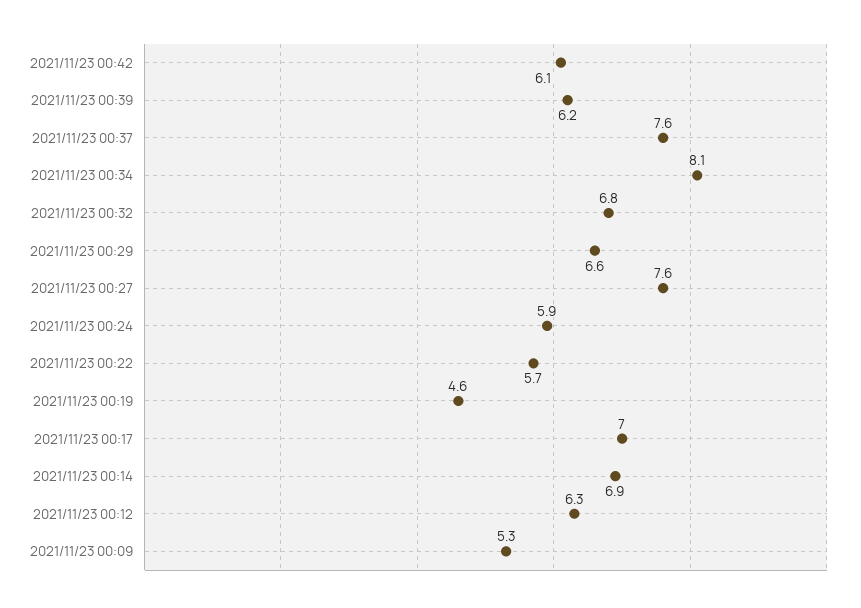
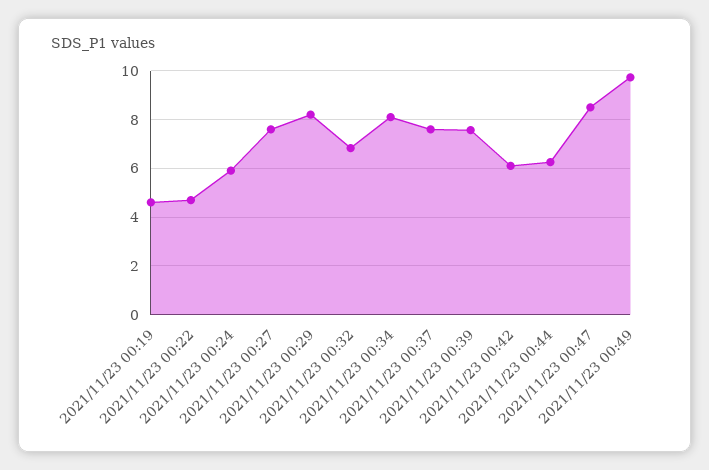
2021/11/23 00:39: 6.2 -> 7.5
2021/11/23 00:29: 6.6 -> 8.25
2021/11/23 00:22: 5.7 -> 4.75
2021/11/23 00:17: 7 -> none
2021/11/23 00:14: 6.9 -> none
2021/11/23 00:12: 6.3 -> none
2021/11/23 00:09: 5.3 -> none
2021/11/23 00:44: none -> 6.25
2021/11/23 00:47: none -> 8.5
2021/11/23 00:49: none -> 9.75

